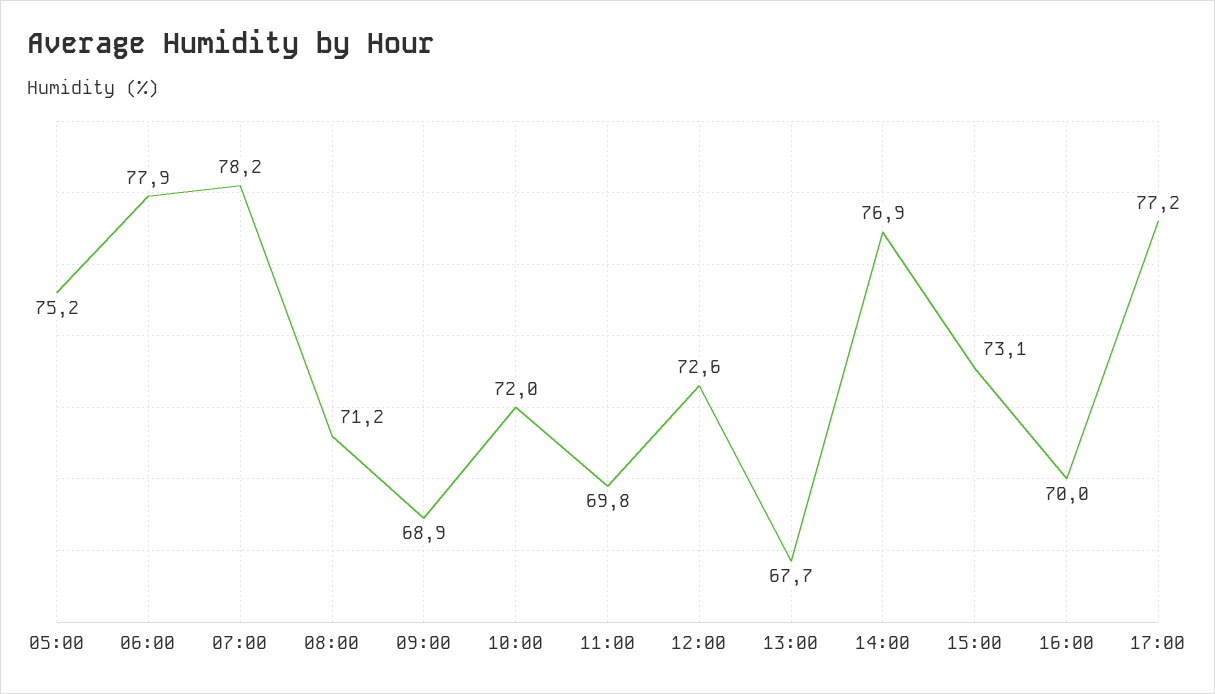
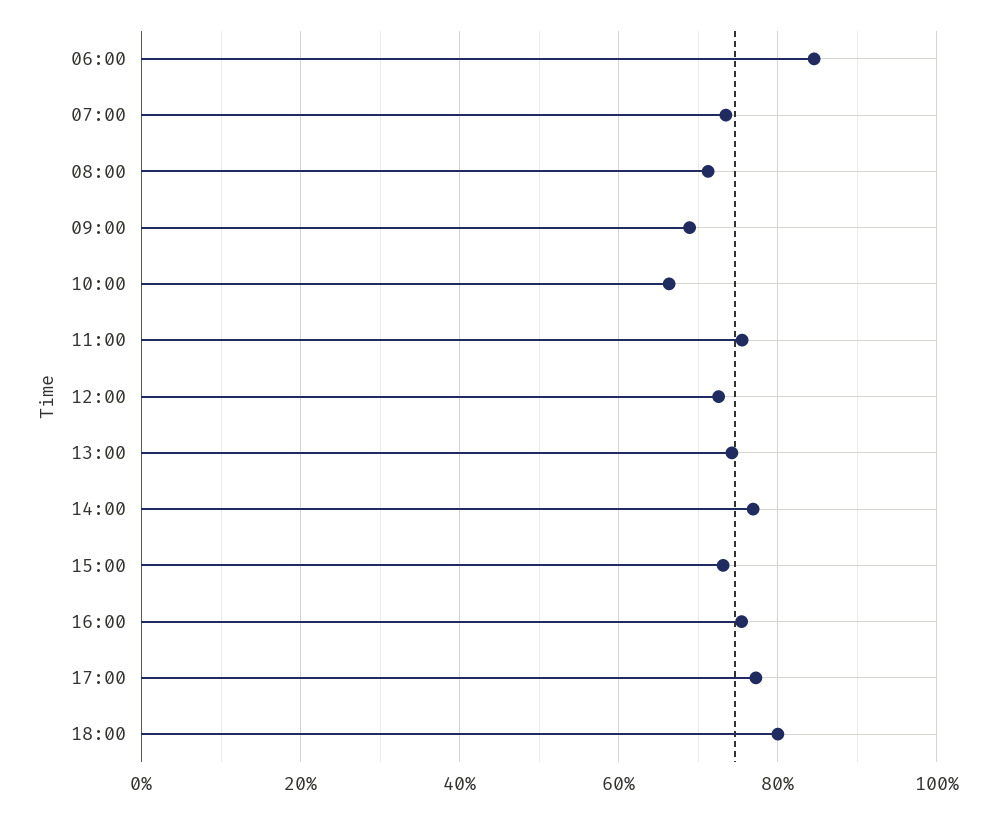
05:00: 75.2 -> none
06:00: 77.9 -> 84
07:00: 78.2 -> 74
10:00: 72 -> 66
11:00: 69.8 -> 76
13:00: 67.7 -> 74
16:00: 70 -> 76
18:00: none -> 80

